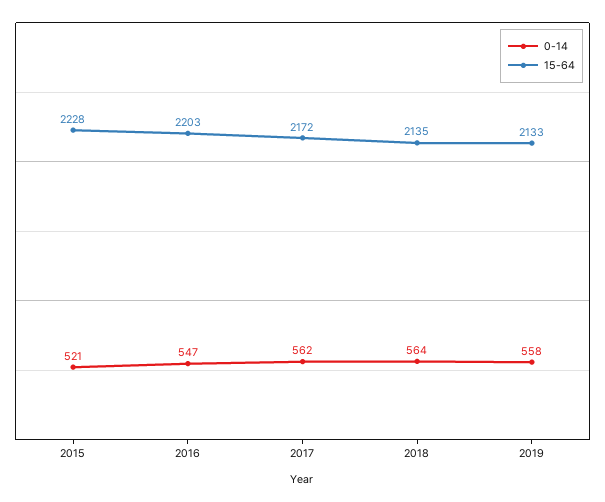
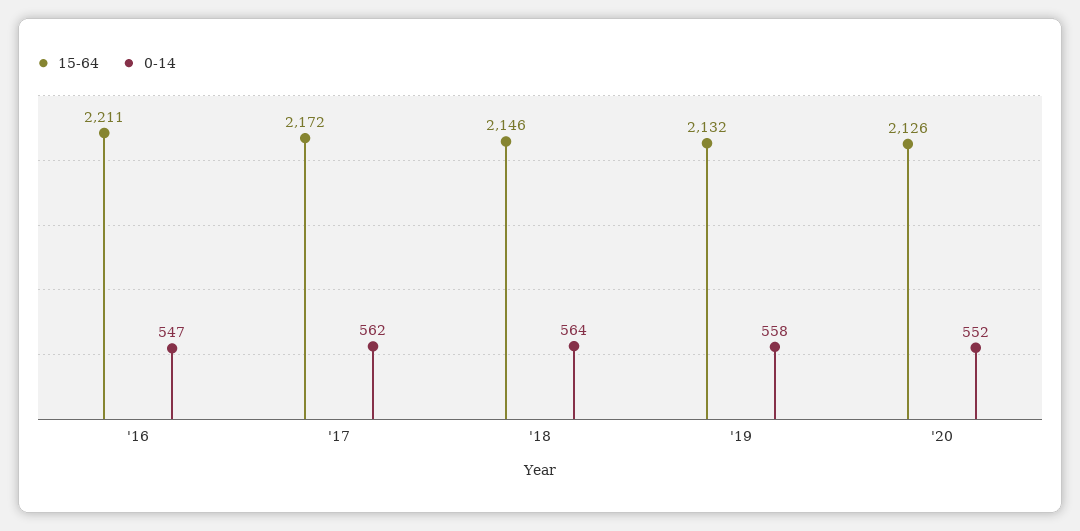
0-14, 2015: 521 -> none
15-64, 2015: 2228 -> none
15-64, 2016: 2203 -> 2211
15-64, 2018: 2135 -> 2146
15-64, 2019: 2133 -> 2132
15-64, '20: none -> 2126
0-14, '20: none -> 552

